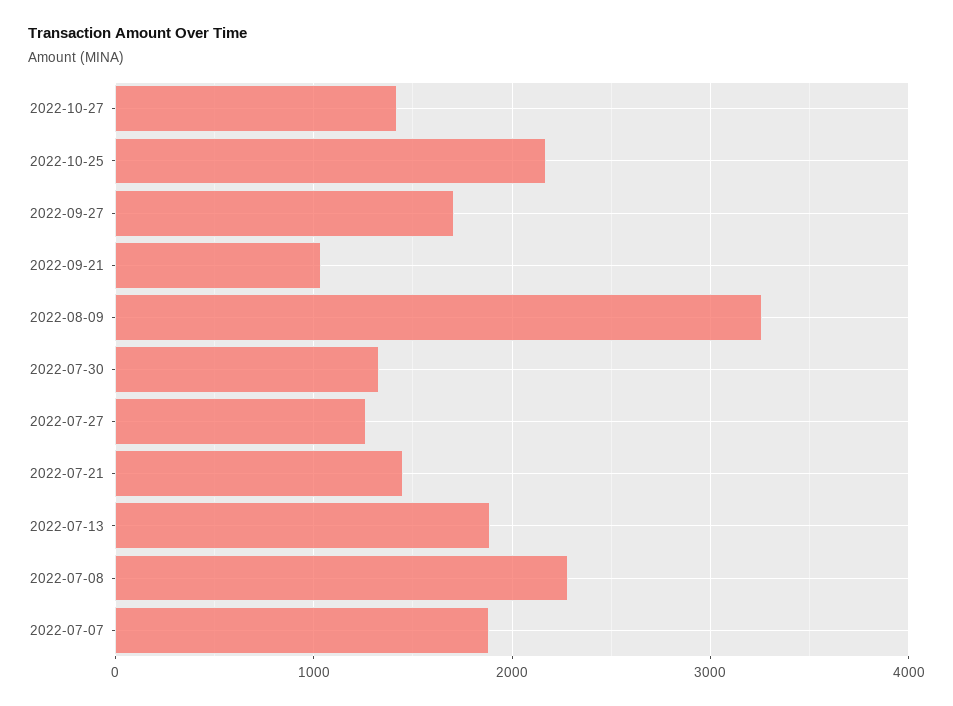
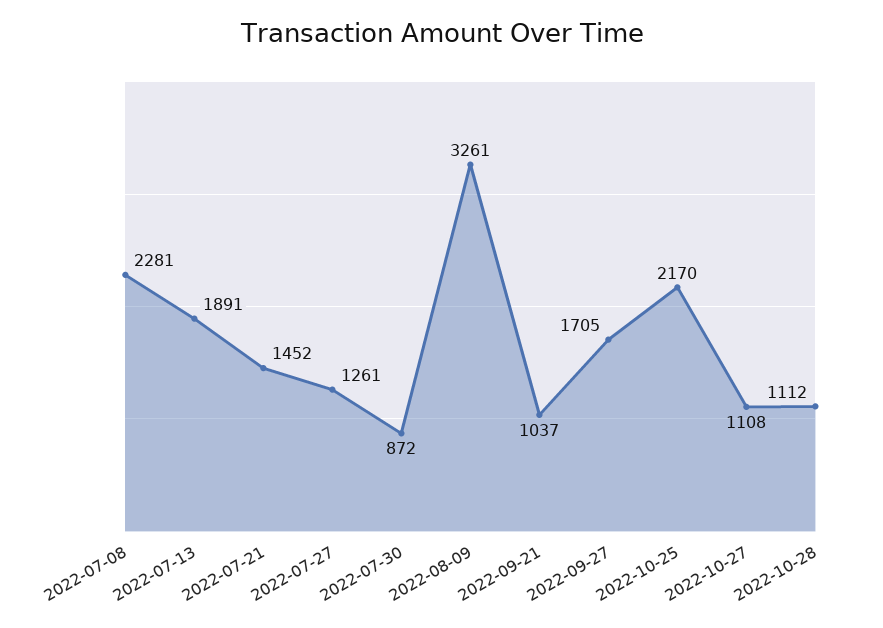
2022-10-27: 1400 -> 1108
2022-07-30: 1300 -> 872
2022-07-07: 1900 -> none
2022-10-28: none -> 1112

